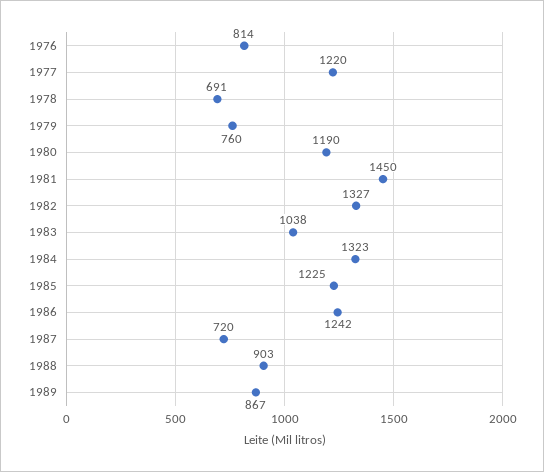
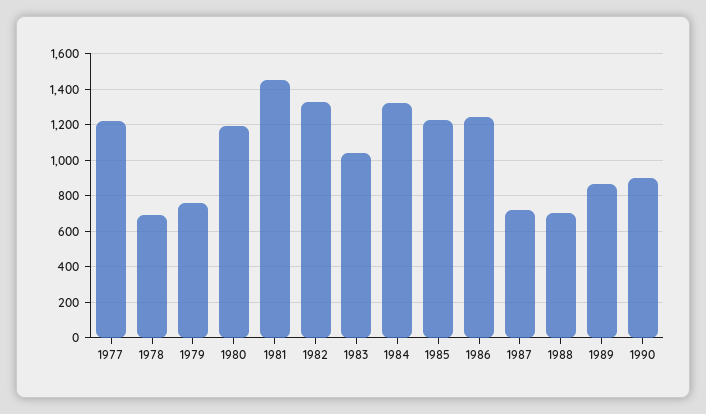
1976: 814 -> none
1988: 903 -> 700
1990: none -> 900

